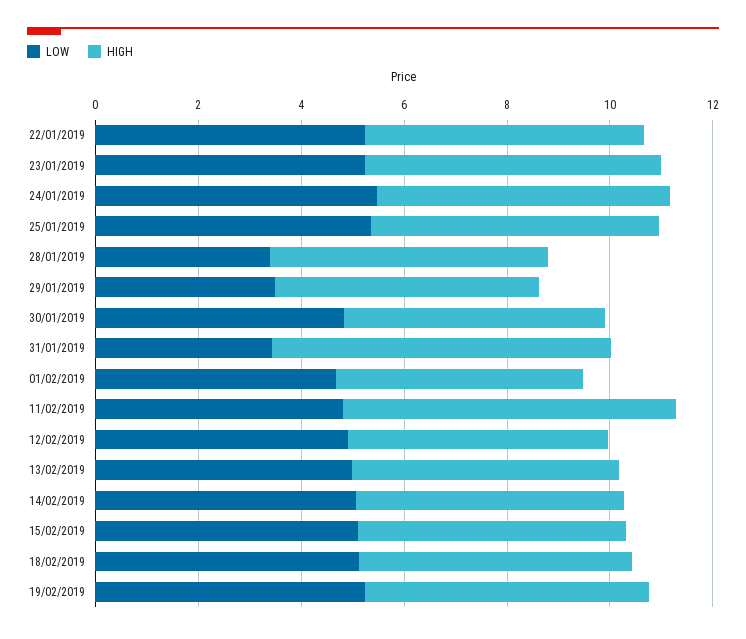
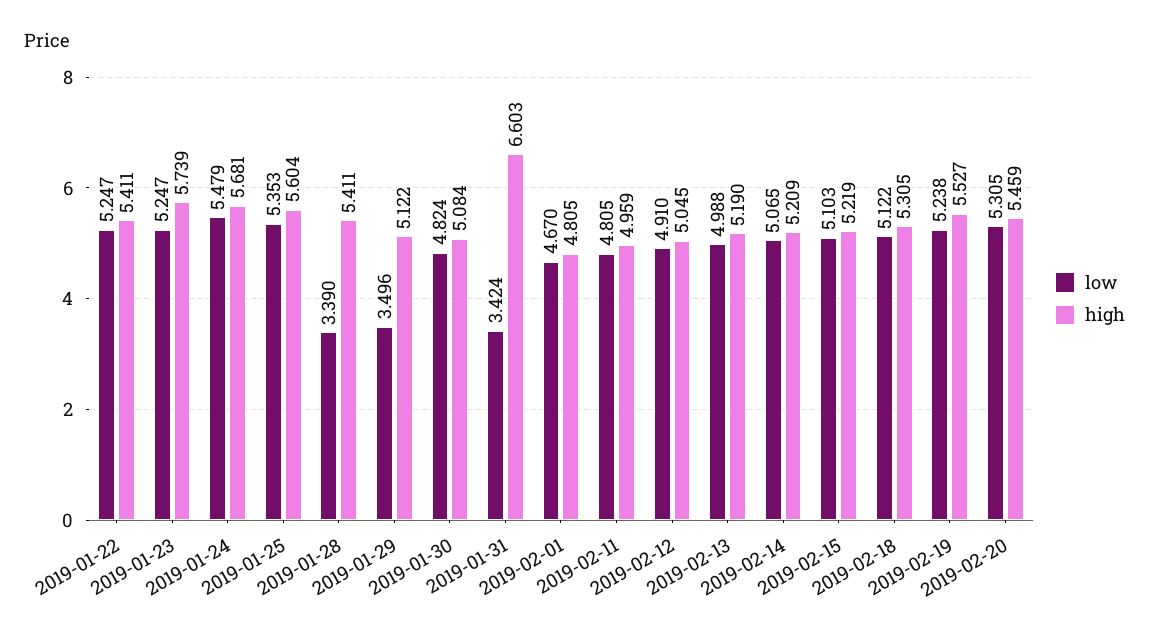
HIGH, 11/02/2019: 6.5 -> 4.959
LOW, 2019-02-20: none -> 5.305
HIGH, 2019-02-20: none -> 5.459

